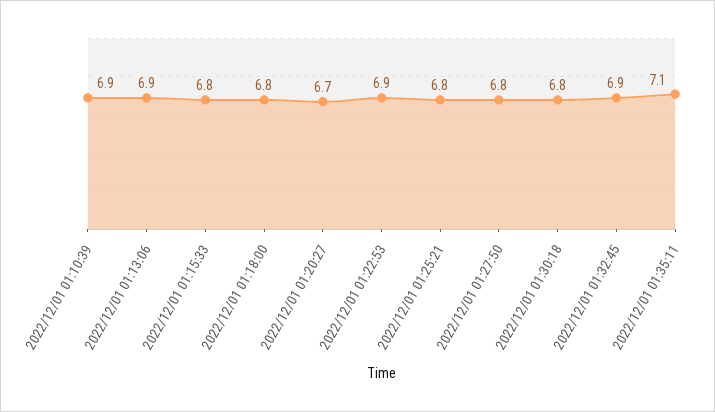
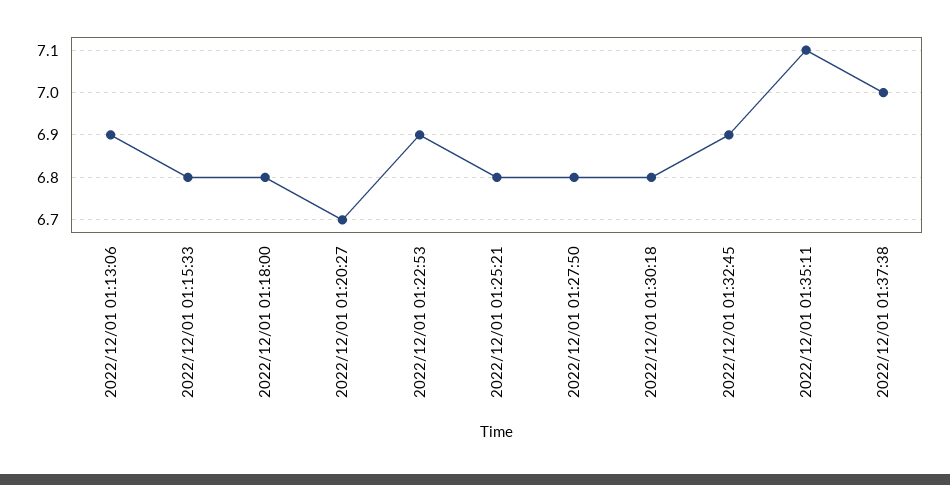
2022/12/01 01:10:39: 6.9 -> none
2022/12/01 01:37:38: none -> 7

